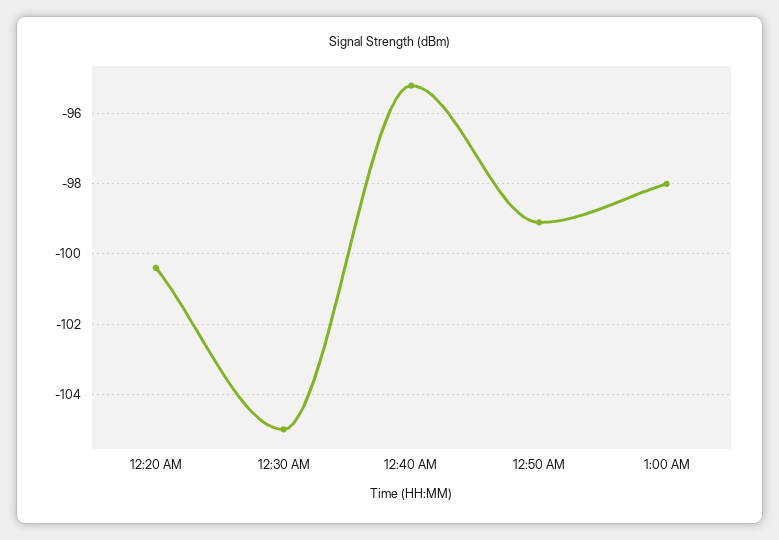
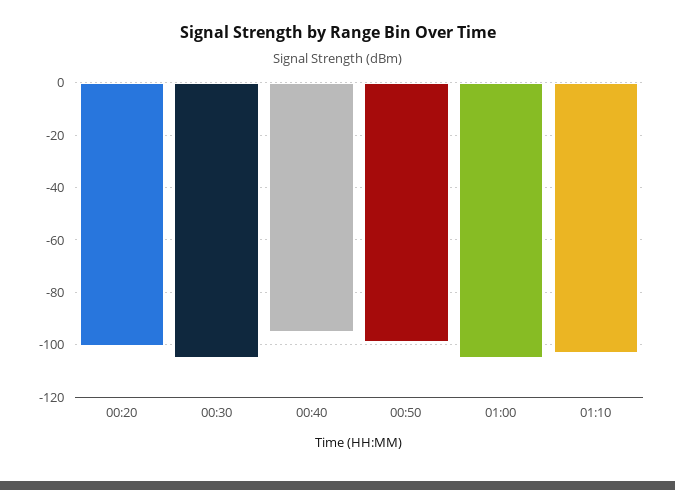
1:00 AM: -98 -> -105
01:10: none -> -102.5

